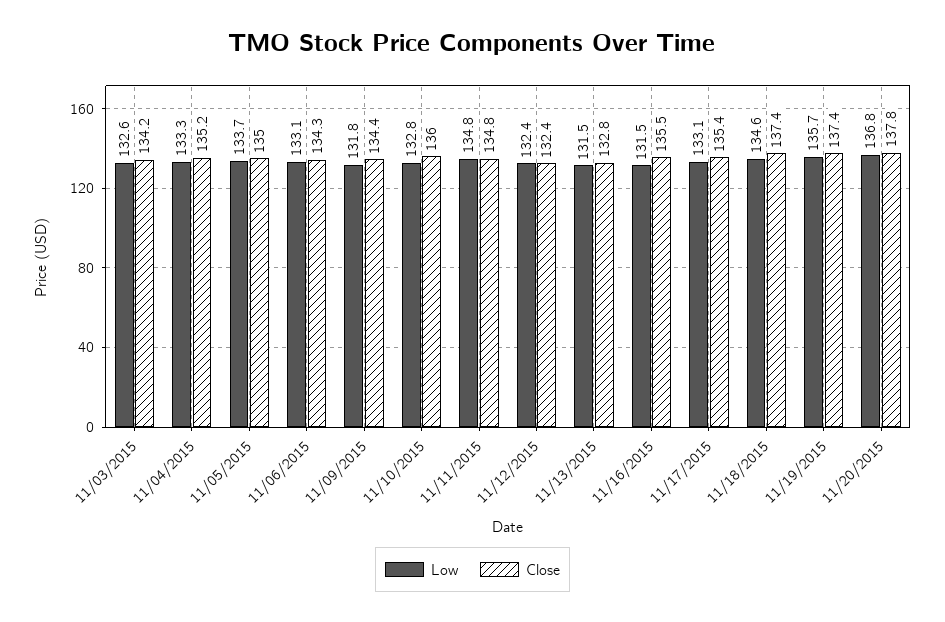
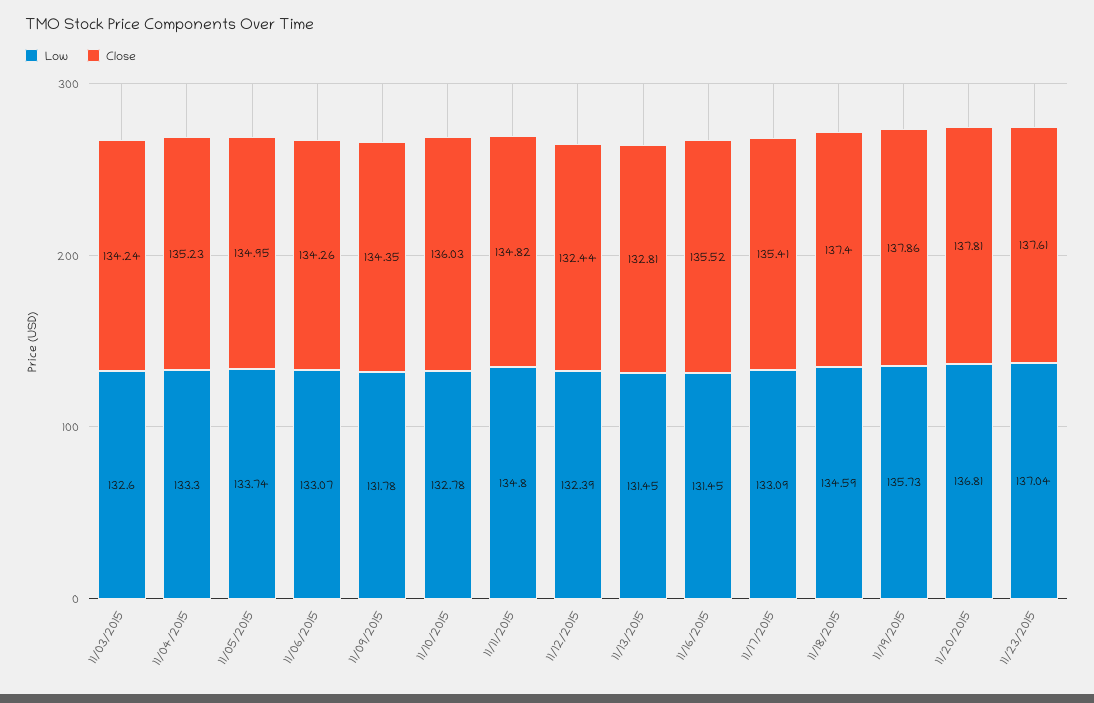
Close, 11/19/2015: 137.4 -> 137.86
Low, 11/23/2015: none -> 137.04
Close, 11/23/2015: none -> 137.61

